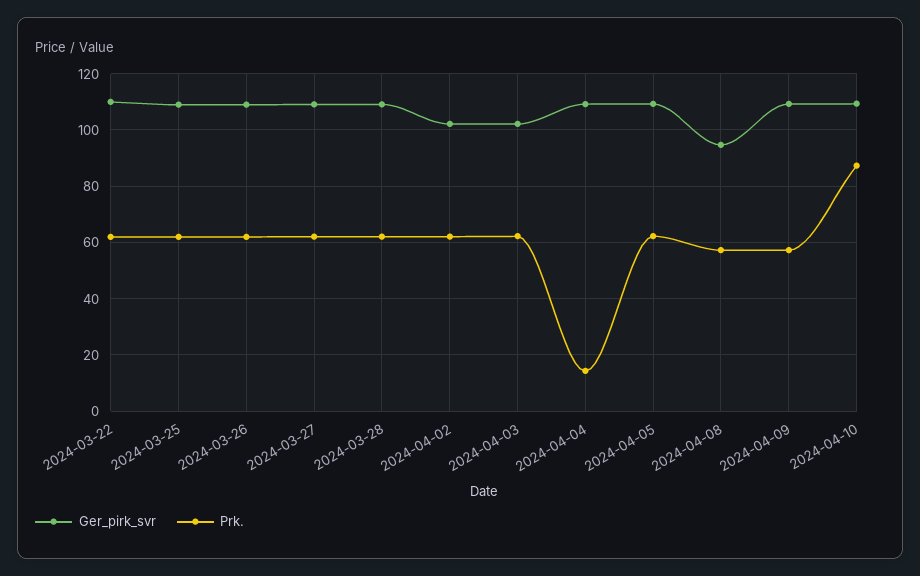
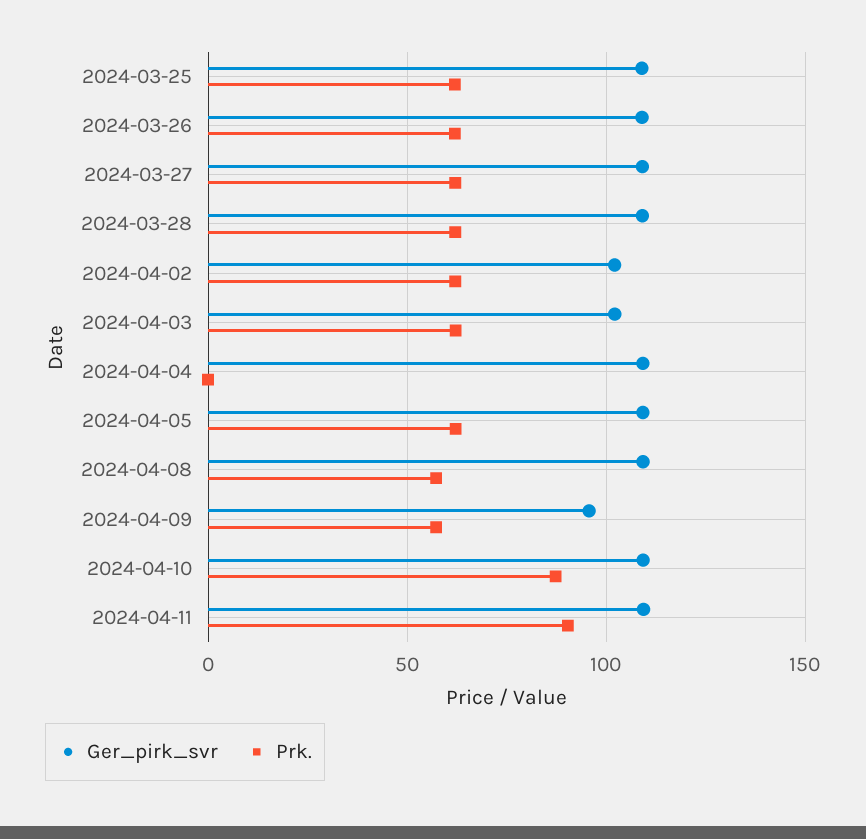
Ger_pirk_svr, 2024-03-22: 110 -> none
Prk., 2024-03-22: 62.5 -> none
Prk., 2024-04-04: 15 -> 0
Ger_pirk_svr, 2024-04-08: 95 -> 110
Ger_pirk_svr, 2024-04-09: 110 -> 95
Ger_pirk_svr, 2024-04-11: none -> 110
Prk., 2024-04-11: none -> 90

